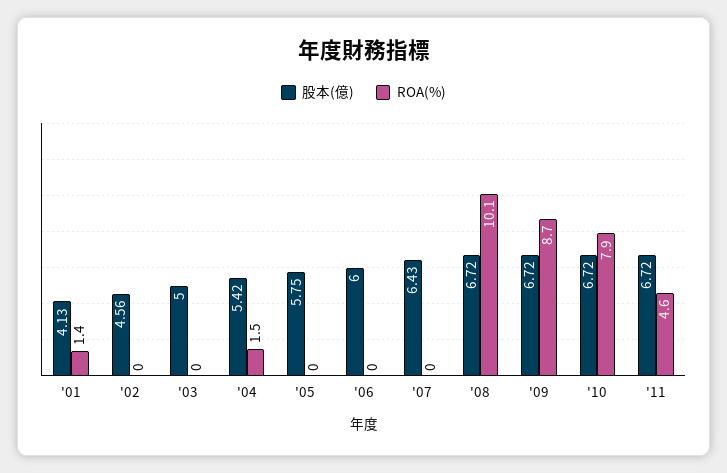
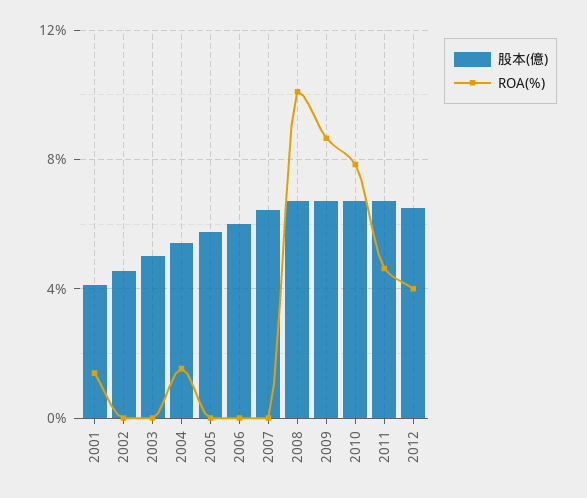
股本(億), 2012: none -> 6.5
ROA(%), 2012: none -> 4

